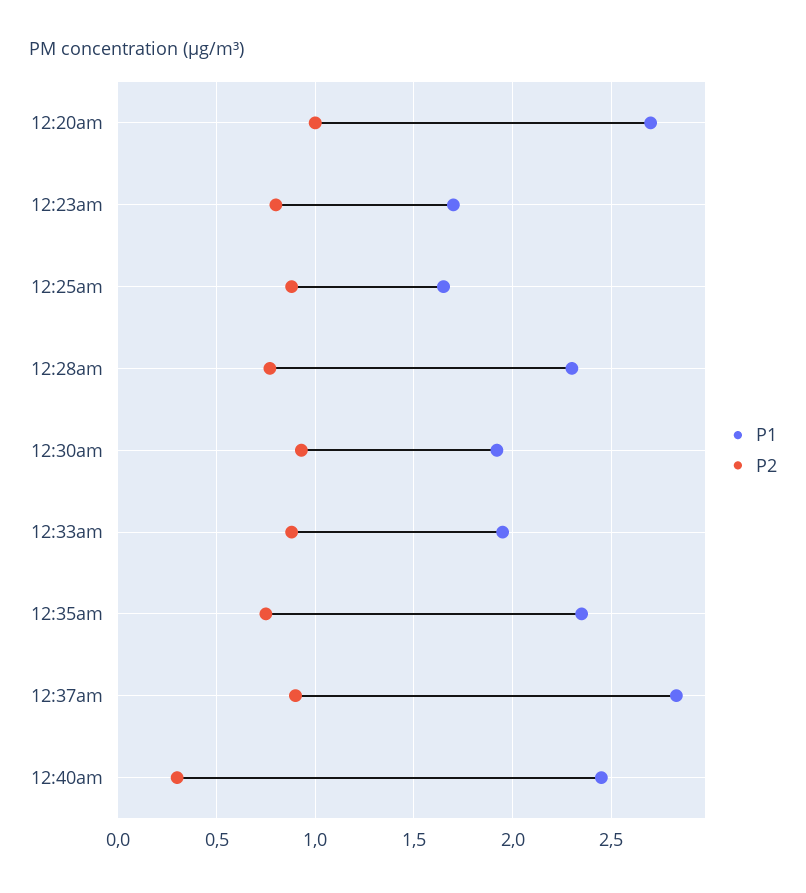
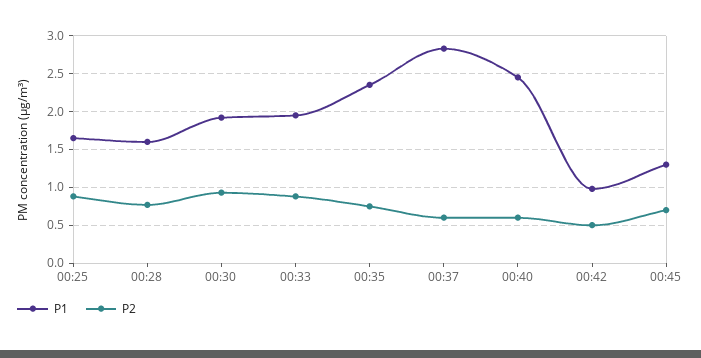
P1, 12:20am: 2.7 -> none
P2, 12:20am: 1 -> none
P1, 12:23am: 1.7 -> none
P2, 12:23am: 0.8 -> none
P1, 12:28am: 2.3 -> 1.6
P2, 12:37am: 0.9 -> 0.6
P2, 12:40am: 0.3 -> 0.6
P1, 00:42: none -> 1
P2, 00:42: none -> 0.5
P1, 00:45: none -> 1.3
P2, 00:45: none -> 0.7

